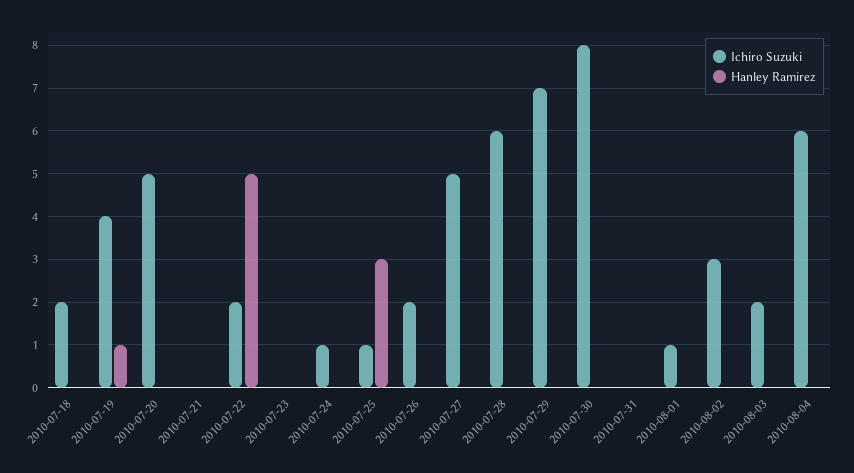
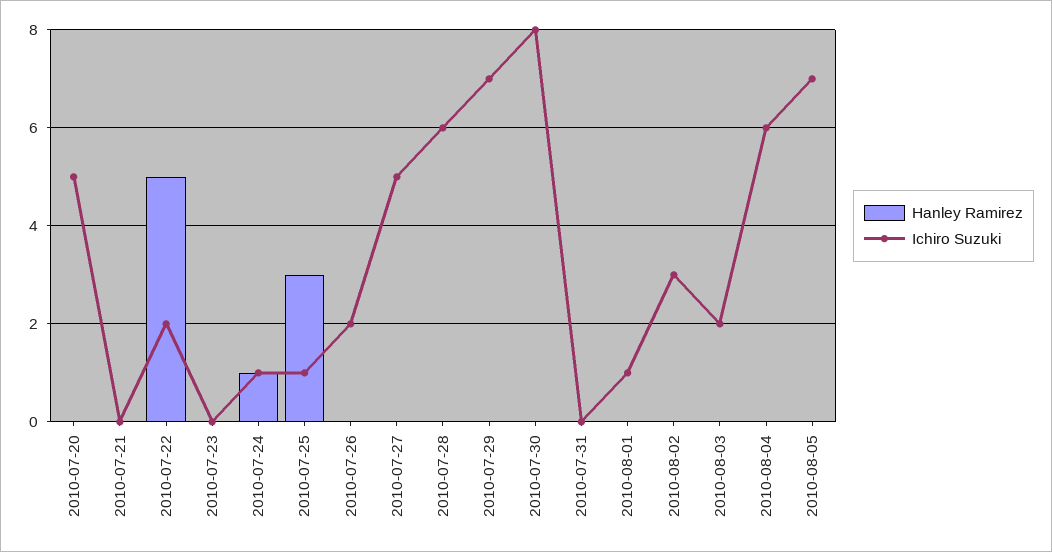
Ichiro Suzuki, 2010-07-18: 2 -> none
Hanley Ramirez, 2010-07-18: 0 -> none
Ichiro Suzuki, 2010-07-19: 4 -> none
Hanley Ramirez, 2010-07-19: 1 -> none
Hanley Ramirez, 2010-07-24: 0 -> 1
Hanley Ramirez, 2010-08-05: none -> 0
Ichiro Suzuki, 2010-08-05: none -> 7

